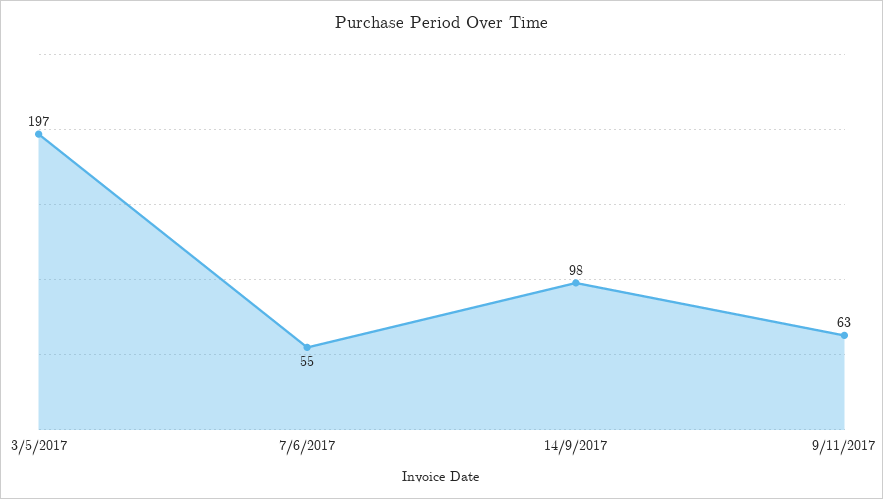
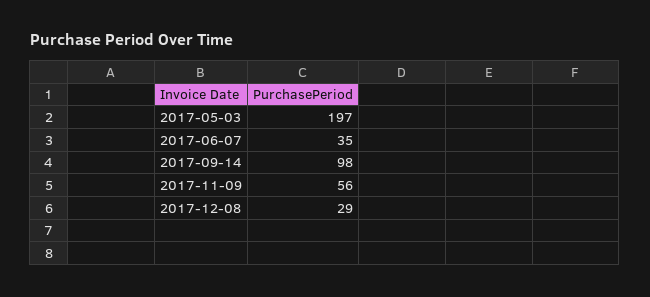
7/6/2017: 55 -> 35
9/11/2017: 63 -> 56
2017-12-08: none -> 29

